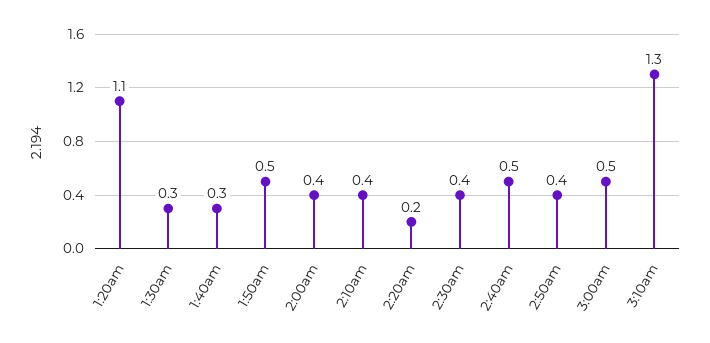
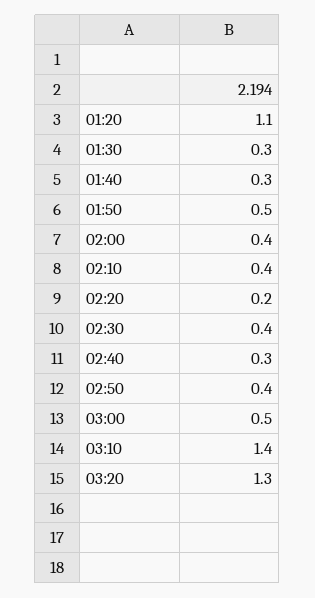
2:40am: 0.5 -> 0.3
3:10am: 1.3 -> 1.4
03:20: none -> 1.3

